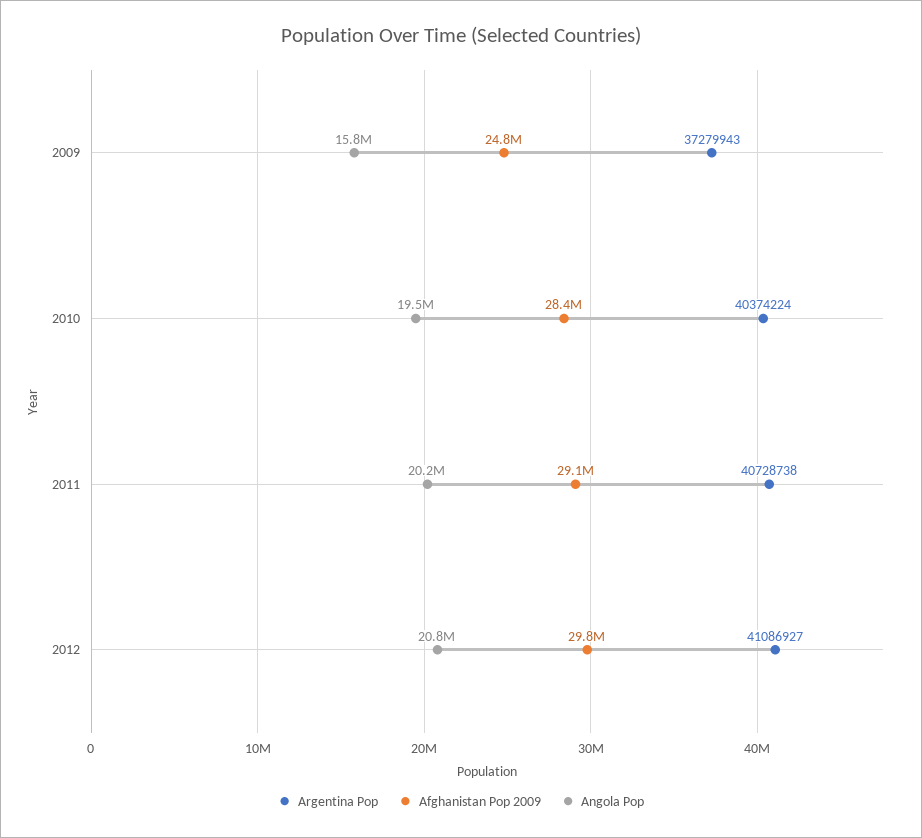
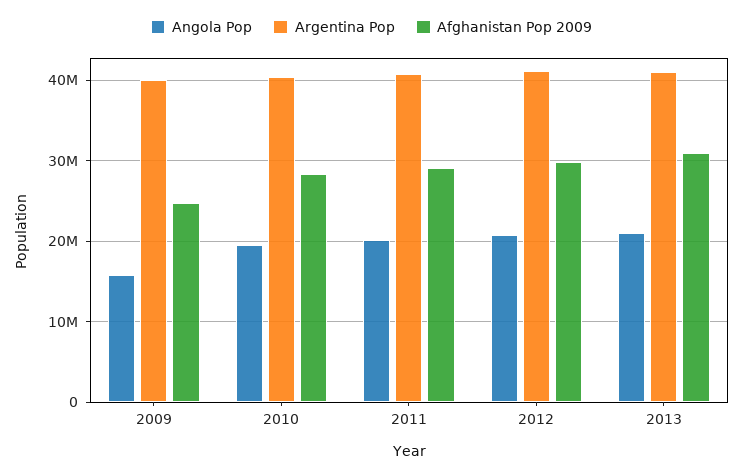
Argentina Pop, 2009: 37279943 -> 40000000
Angola Pop, 2013: none -> 21000000
Argentina Pop, 2013: none -> 41000000
Afghanistan Pop 2009, 2013: none -> 31000000

